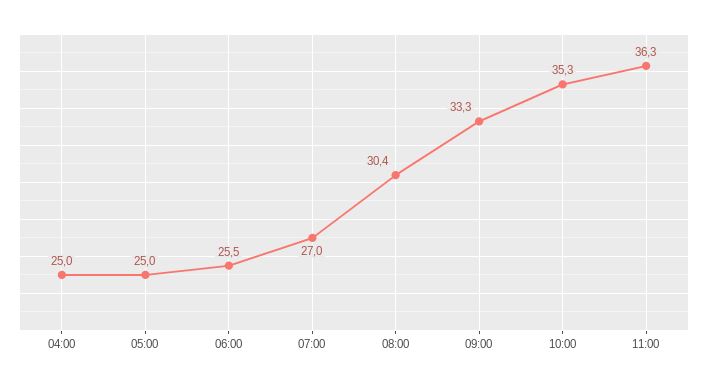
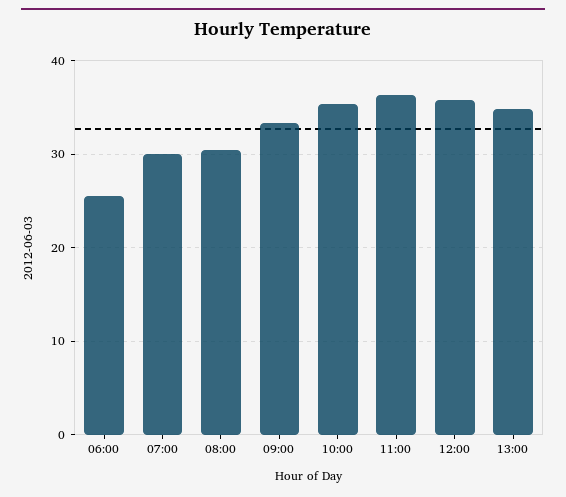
04:00: 25 -> none
05:00: 25 -> none
07:00: 27 -> 30
12:00: none -> 36
13:00: none -> 35

